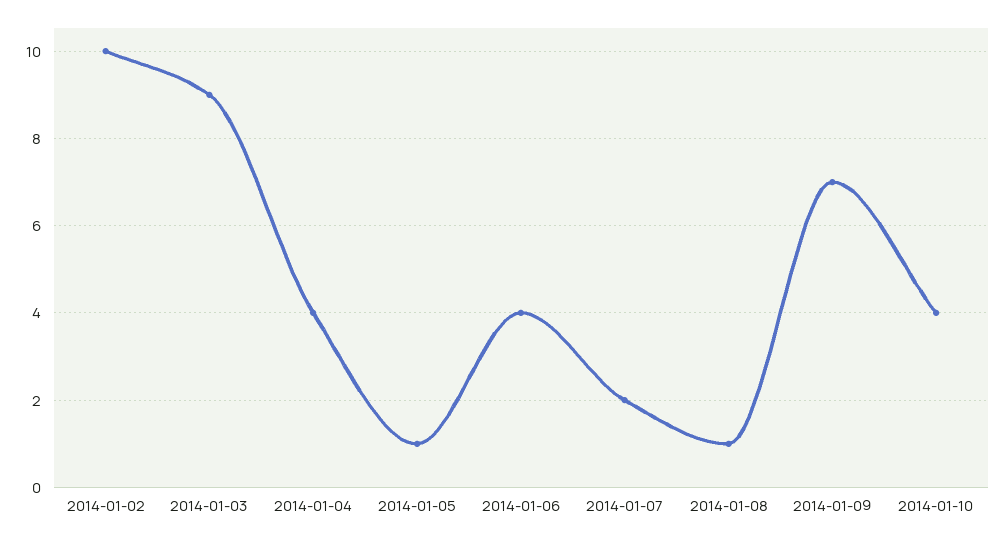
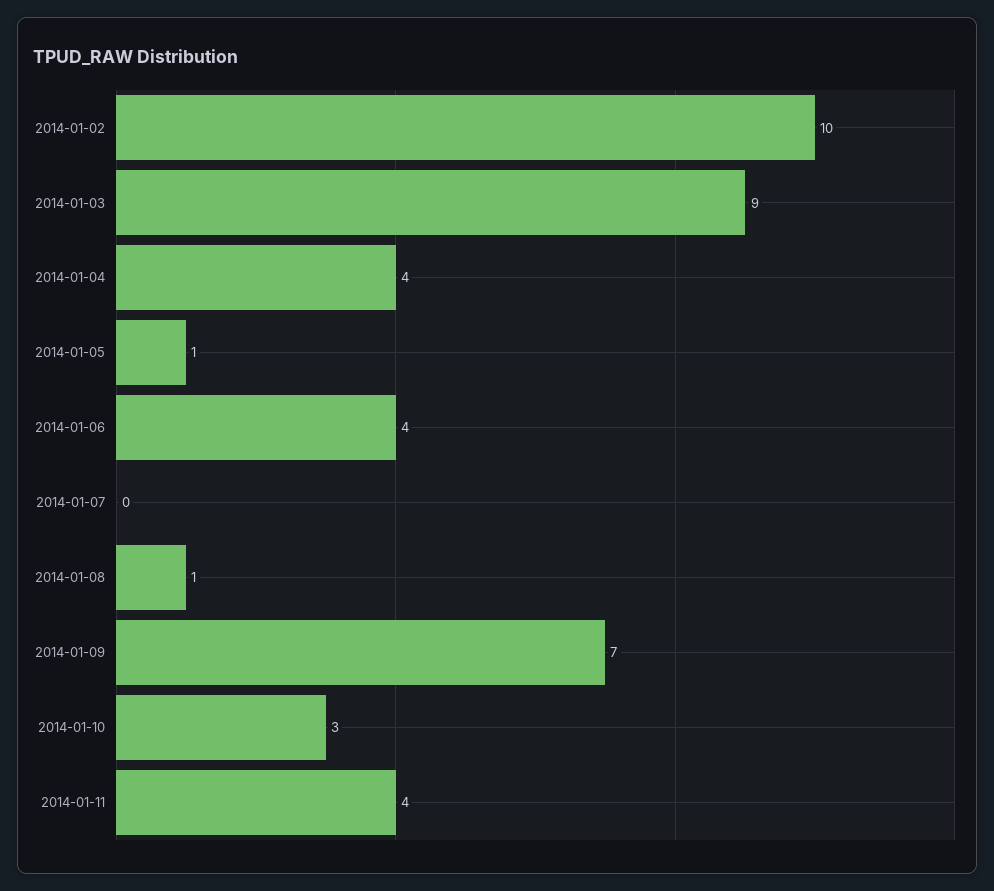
2014-01-07: 2 -> 0
2014-01-10: 4 -> 3
2014-01-11: none -> 4

